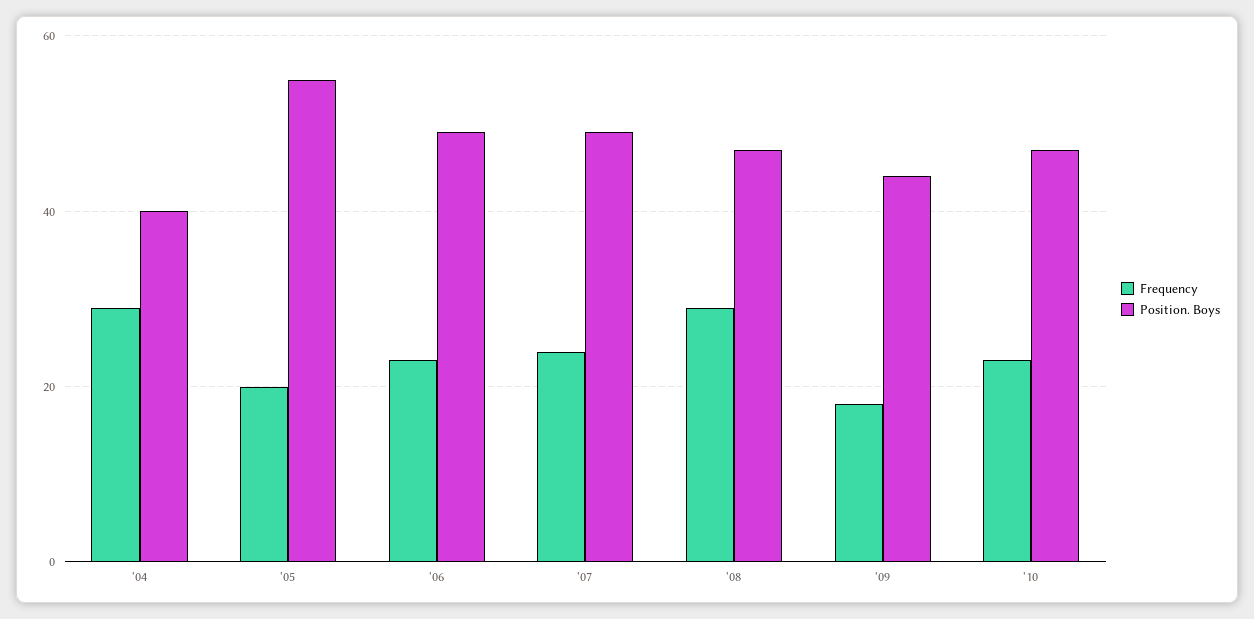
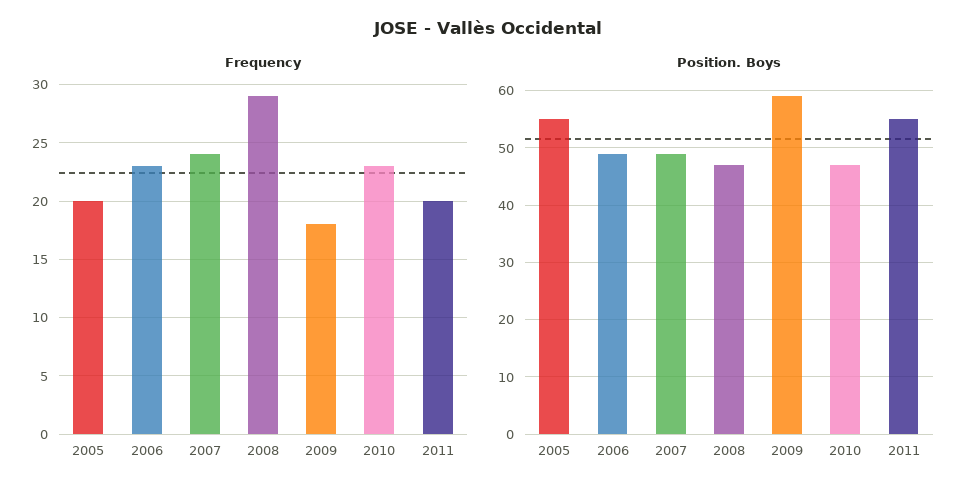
Frequency, '04: 30 -> none
Position. Boys, '04: 40 -> none
Position. Boys, '09: 45 -> 60
Frequency, 2011: none -> 20
Position. Boys, 2011: none -> 55

